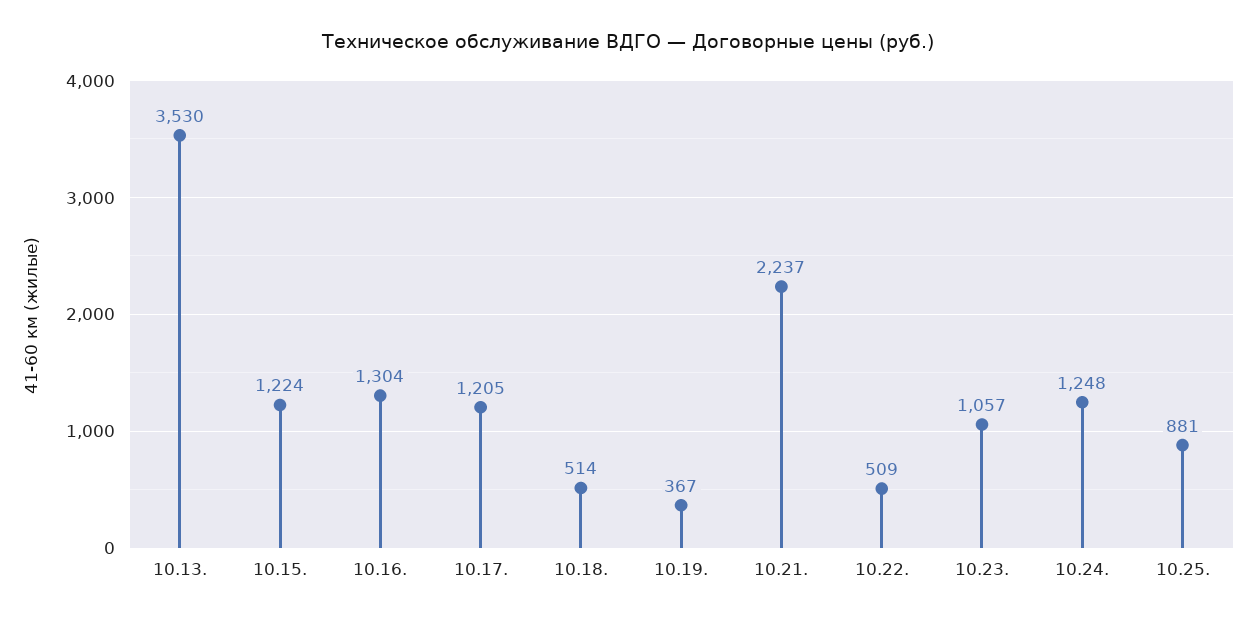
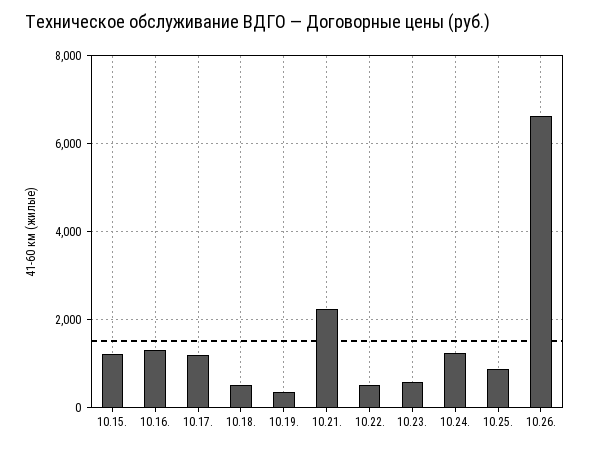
10.13.: 3530 -> none
10.23.: 1057 -> 600
10.26.: none -> 6600

